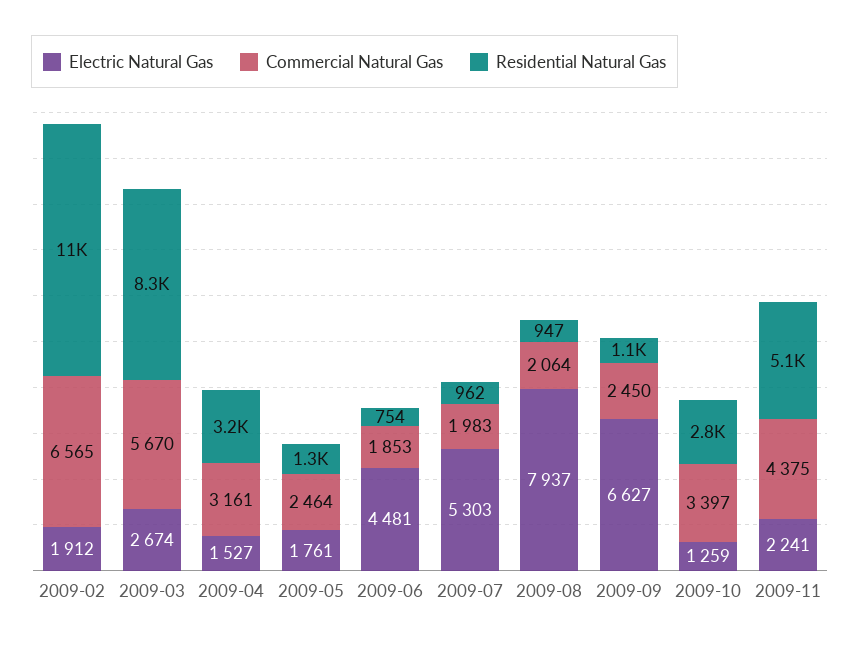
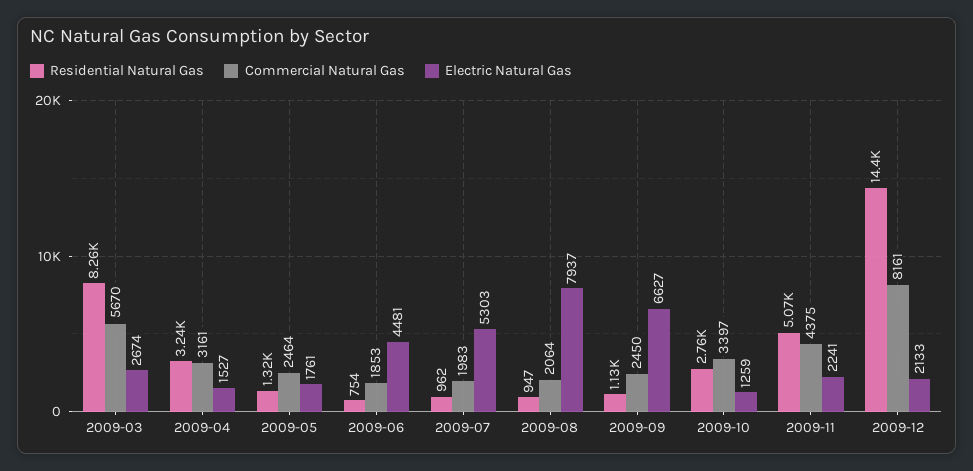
Electric Natural Gas, 2009-02: 1912 -> none
Commercial Natural Gas, 2009-02: 6565 -> none
Residential Natural Gas, 2009-02: 11000 -> none
Residential Natural Gas, 2009-12: none -> 14400
Commercial Natural Gas, 2009-12: none -> 8161
Electric Natural Gas, 2009-12: none -> 2133

